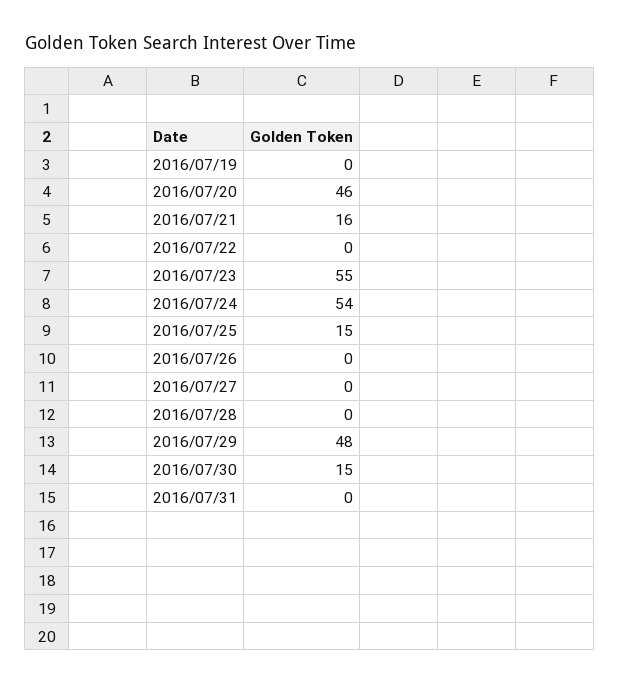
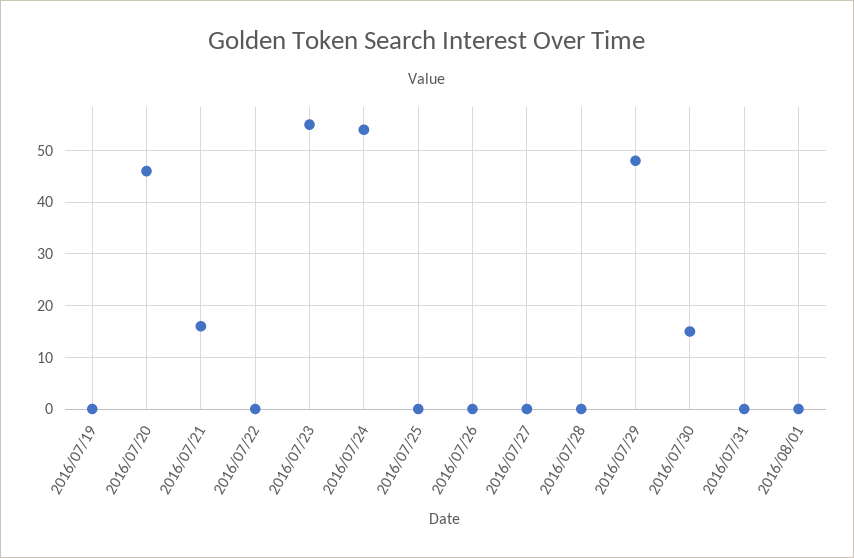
2016/07/25: 15 -> 0
2016/08/01: none -> 0

